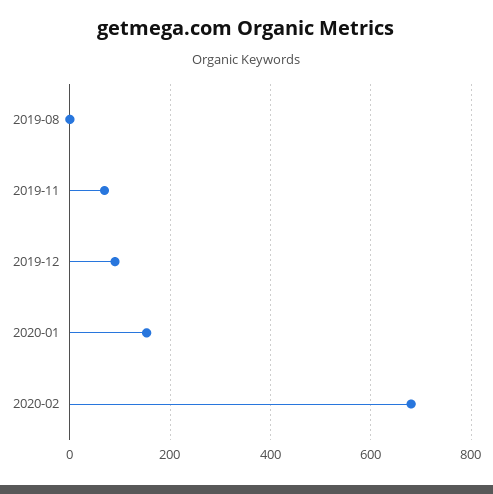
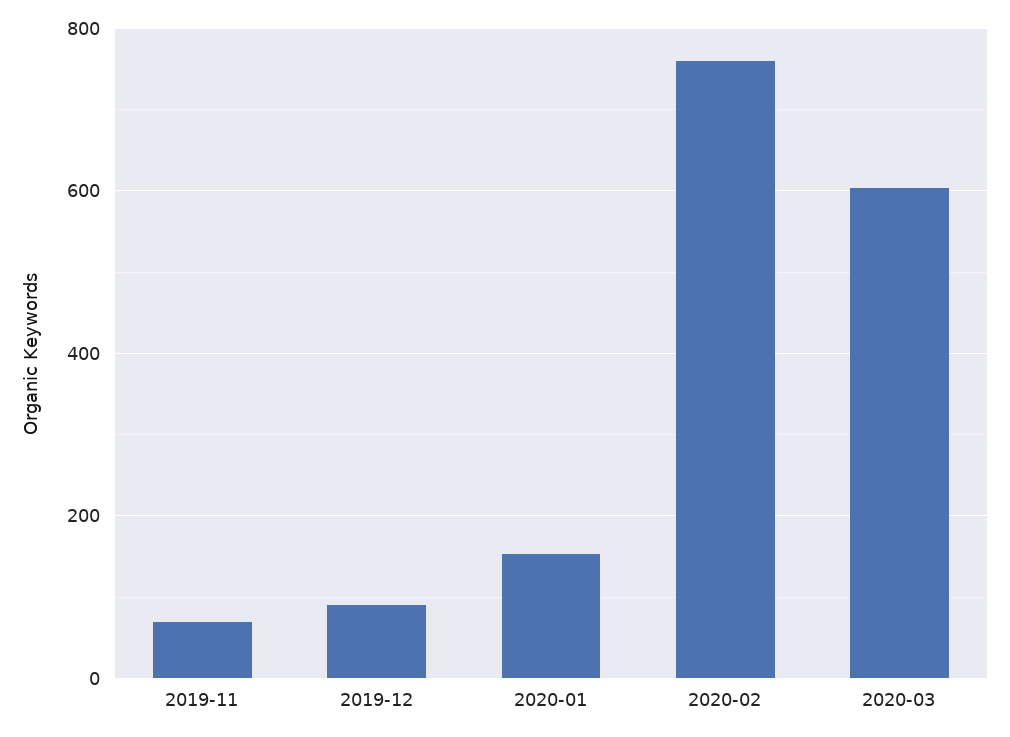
2019-08: 0 -> none
2020-02: 680 -> 760
2020-03: none -> 600

